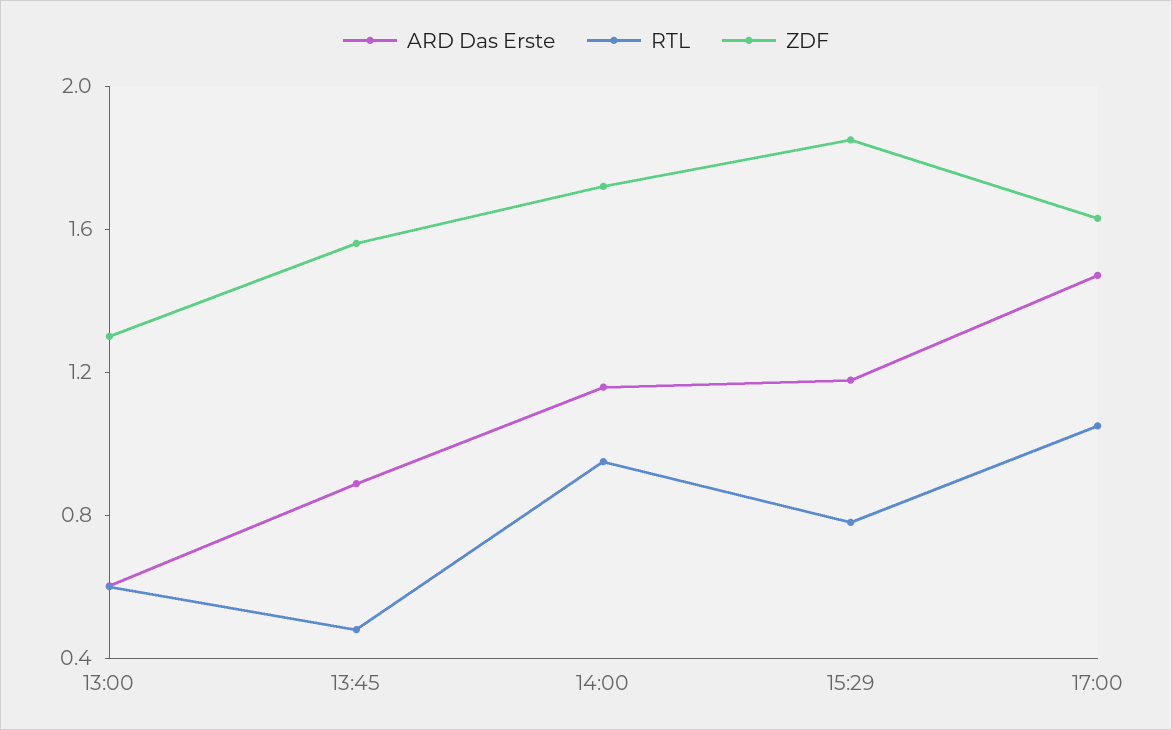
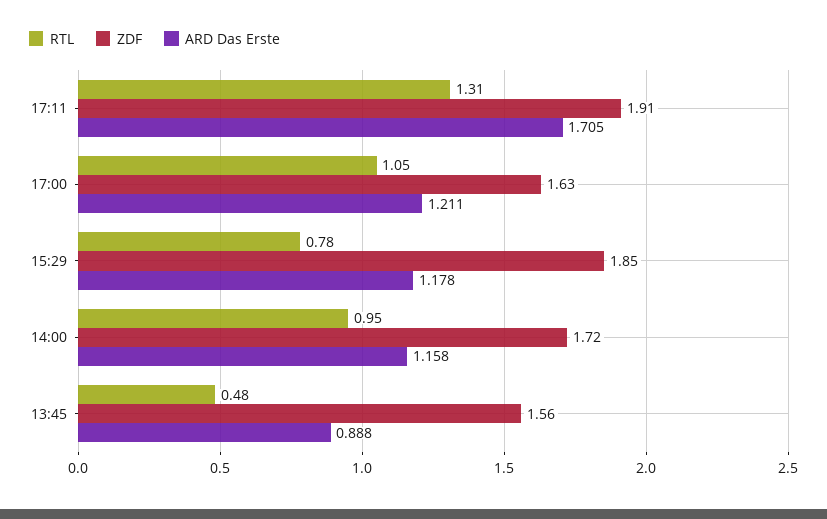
ARD Das Erste, 13:00: 0.6 -> none
RTL, 13:00: 0.6 -> none
ZDF, 13:00: 1.3 -> none
ARD Das Erste, 17:00: 1.5 -> 1.211
RTL, 17:11: none -> 1.31
ZDF, 17:11: none -> 1.91
ARD Das Erste, 17:11: none -> 1.705

